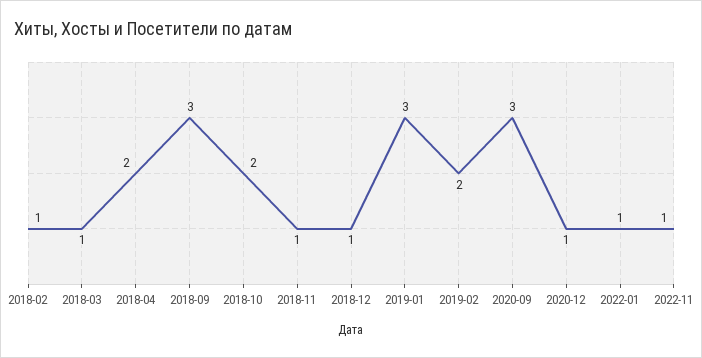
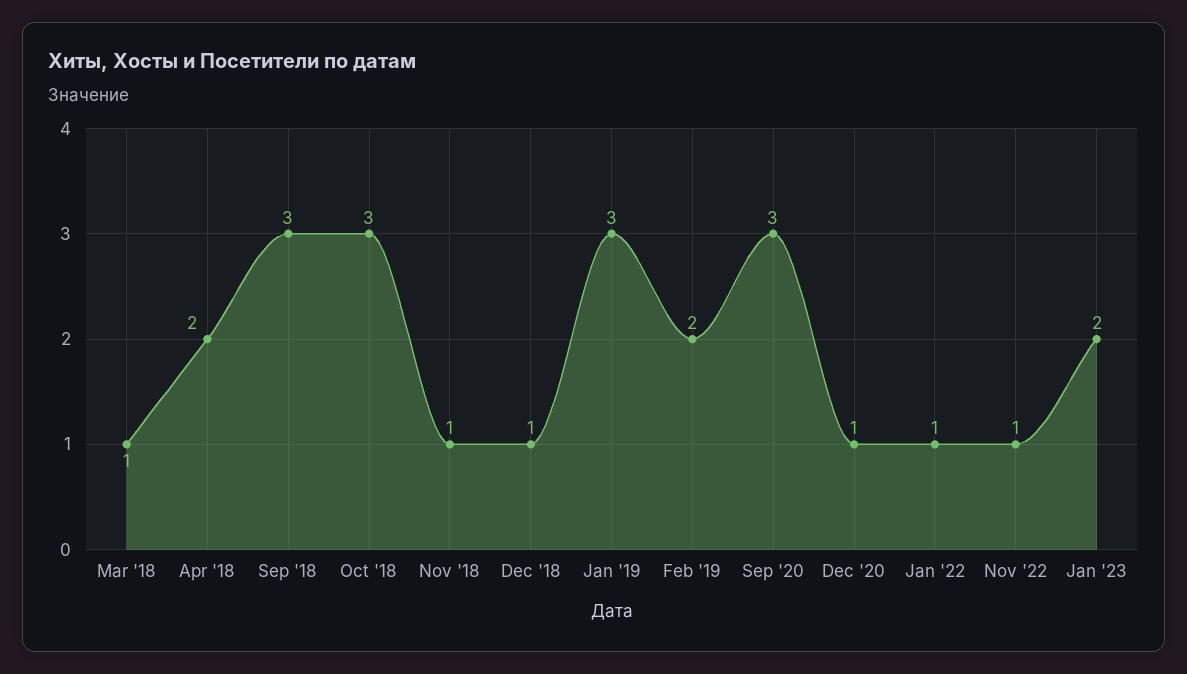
2018-02: 1 -> none
2018-10: 2 -> 3
Jan '23: none -> 2

